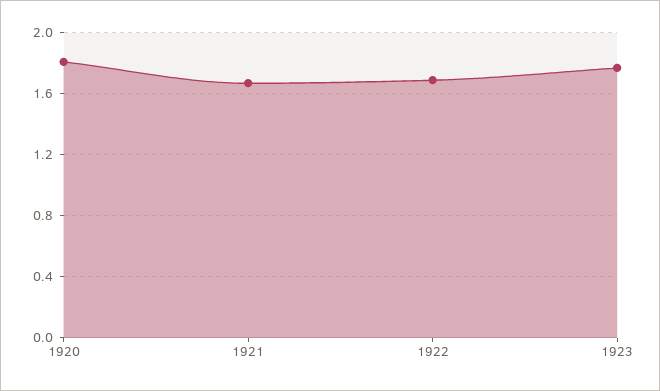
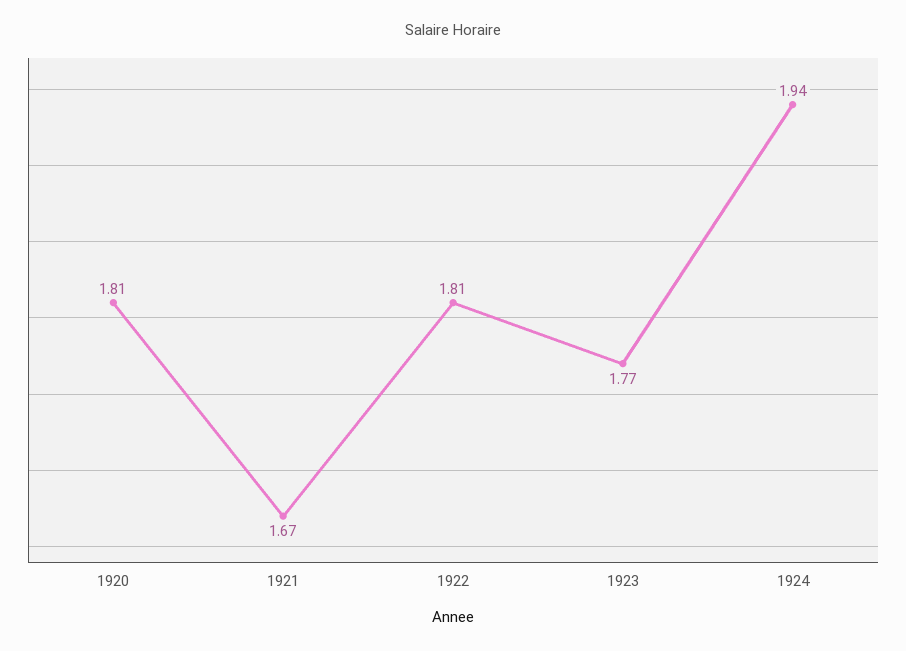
1922: 1.7 -> 1.81
1924: none -> 1.94

